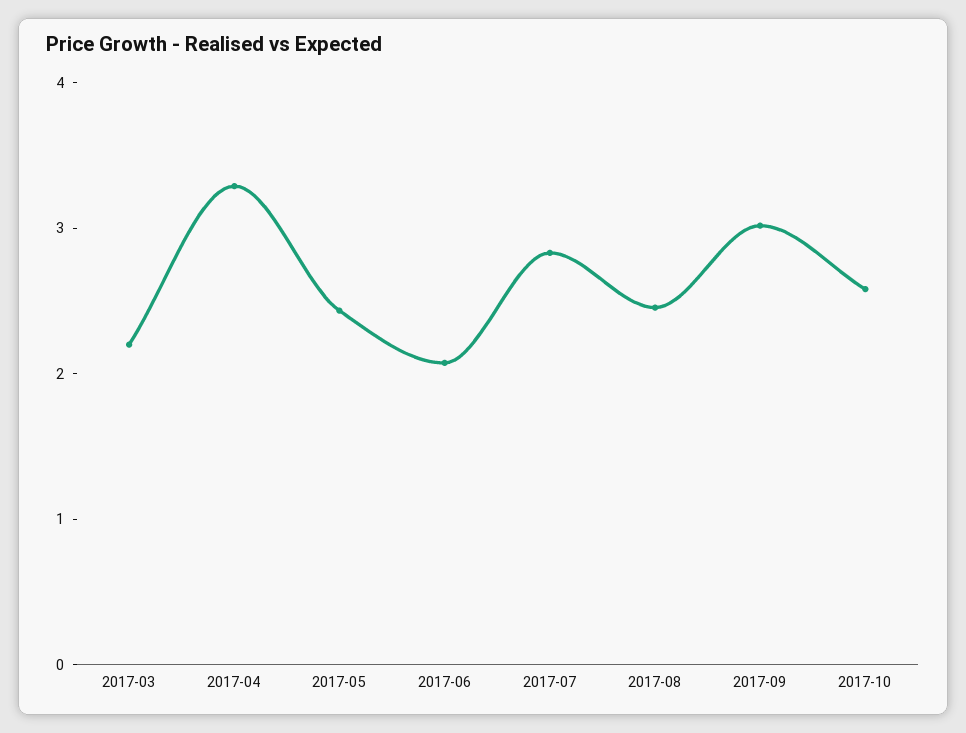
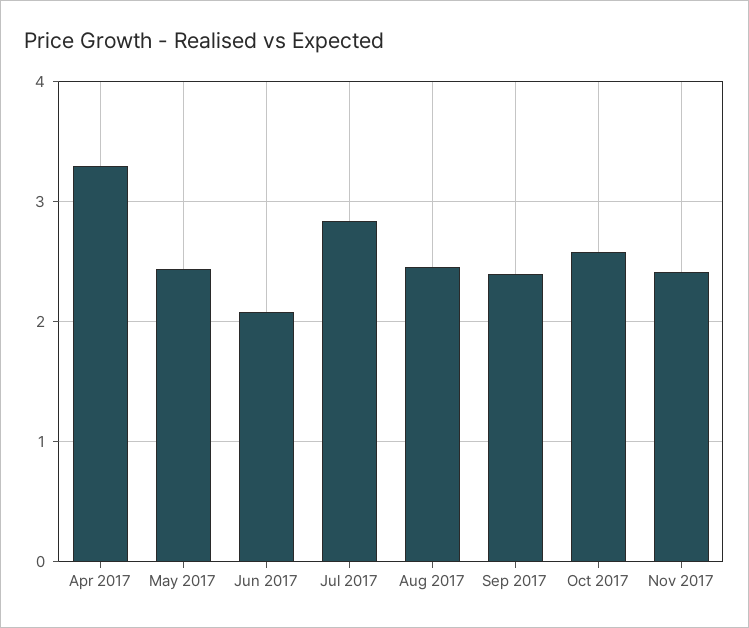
2017-03: 2.2 -> none
2017-09: 3 -> 2.4
Nov 2017: none -> 2.4

